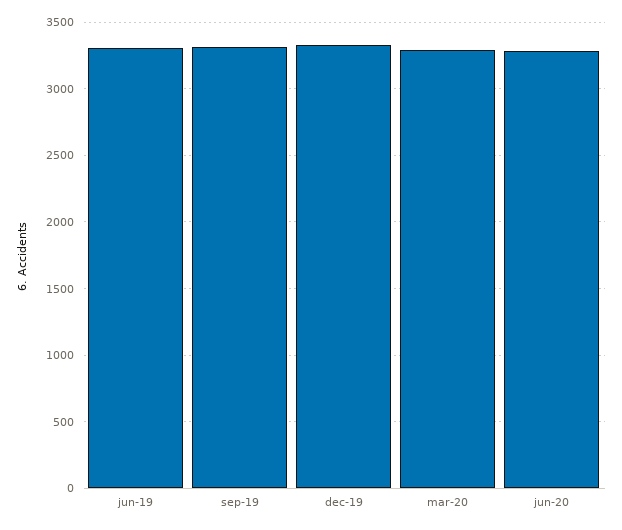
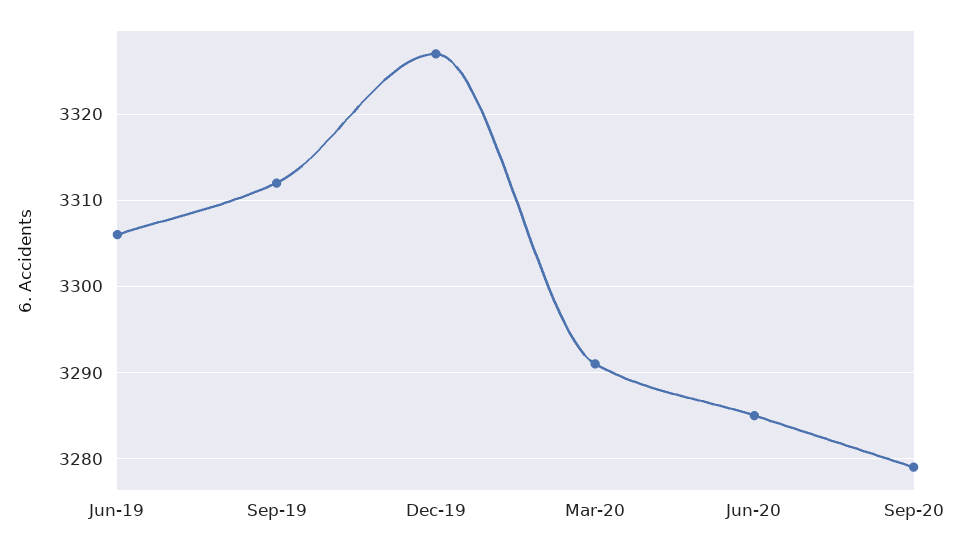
Sep-20: none -> 3279

